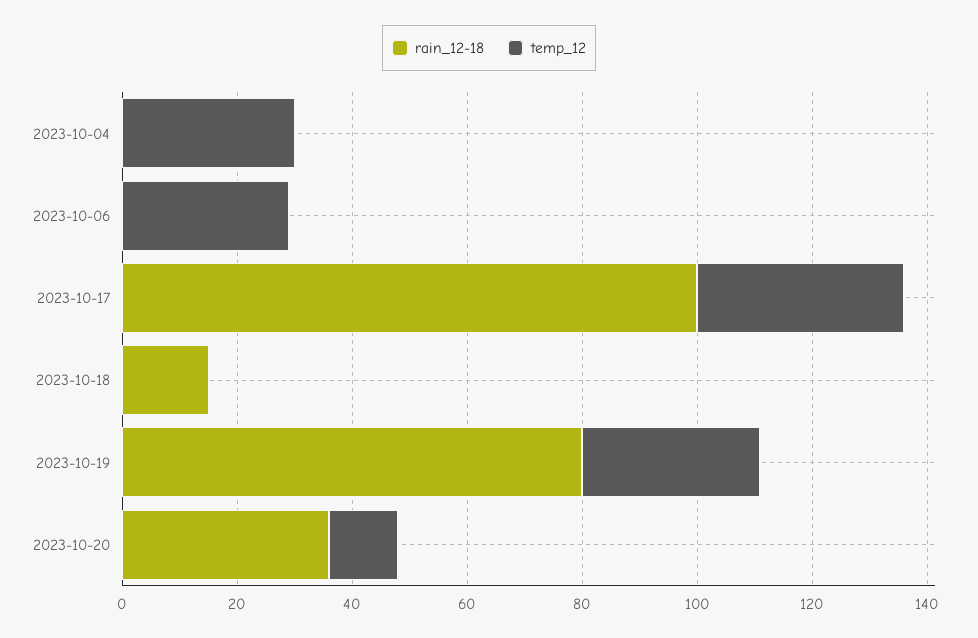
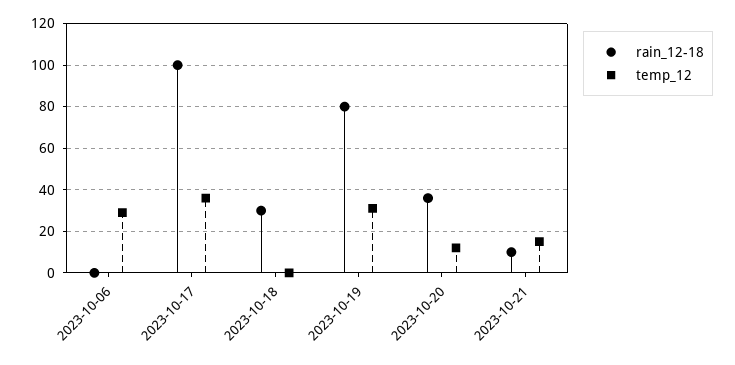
rain_12-18, 2023-10-04: 0 -> none
temp_12, 2023-10-04: 30 -> none
rain_12-18, 2023-10-18: 15 -> 30
rain_12-18, 2023-10-21: none -> 10
temp_12, 2023-10-21: none -> 15

